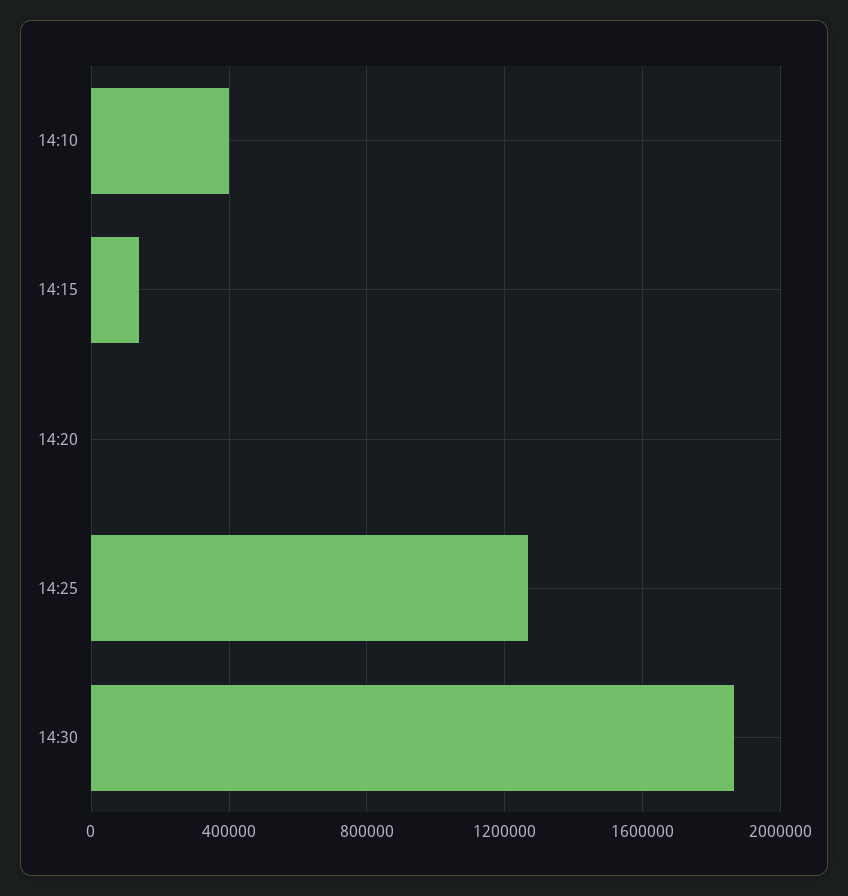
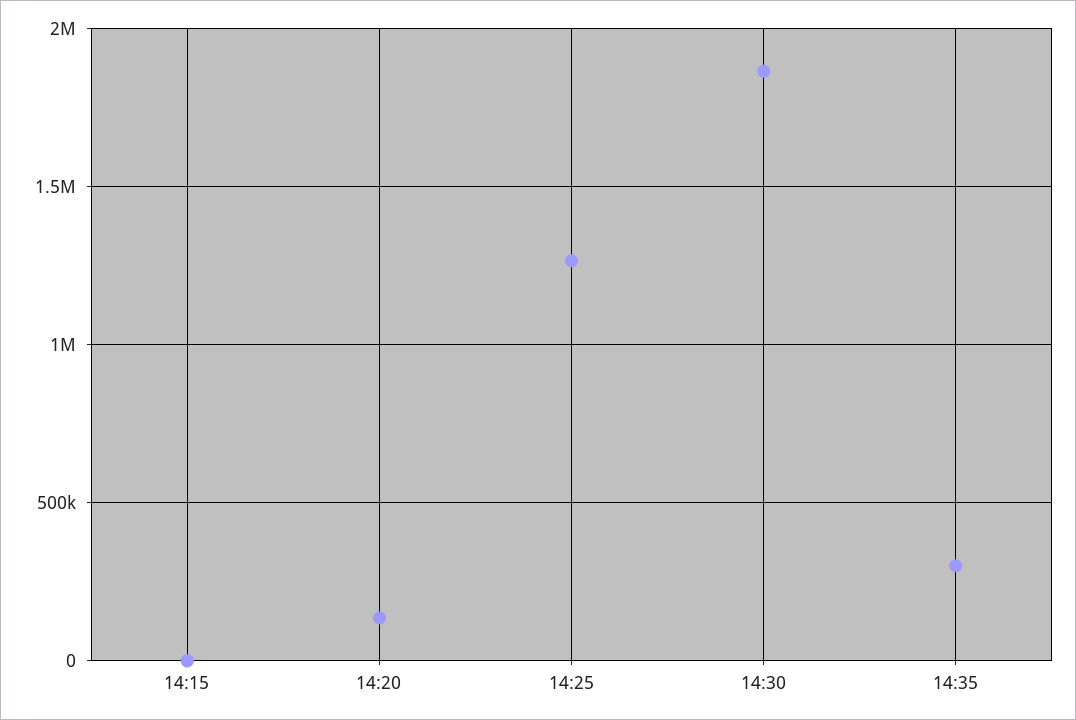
14:10: 400000 -> none
14:15: 150000 -> 0
14:20: 0 -> 150000
14:35: none -> 300000

